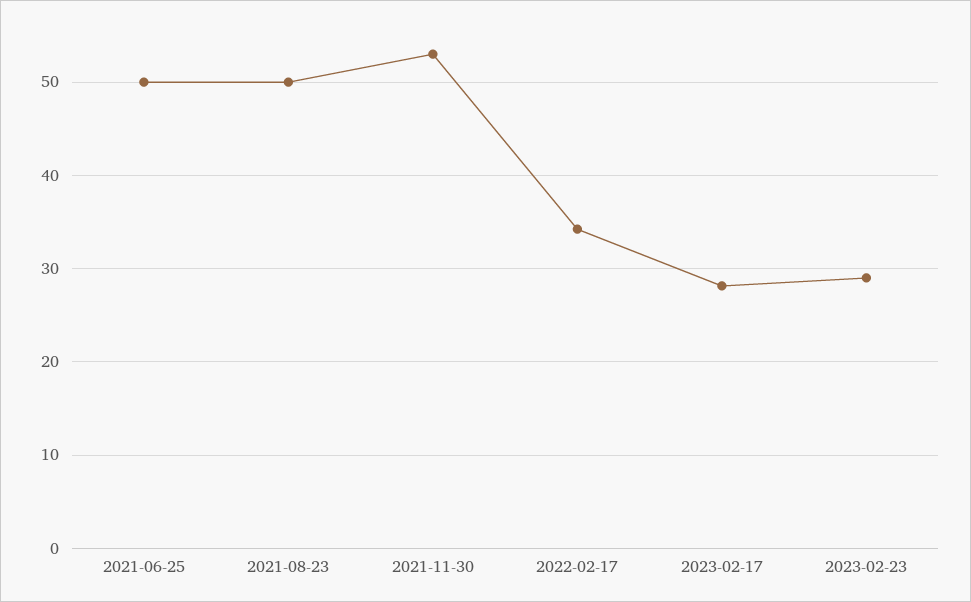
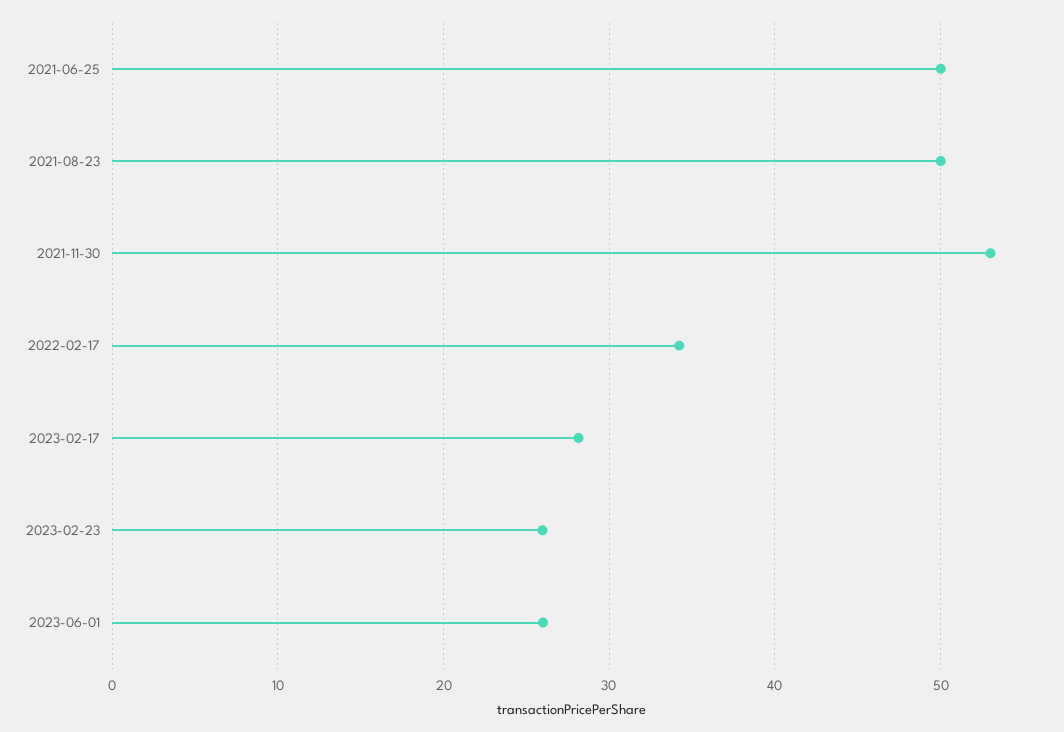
2023-02-23: 29 -> 26
2023-06-01: none -> 26

